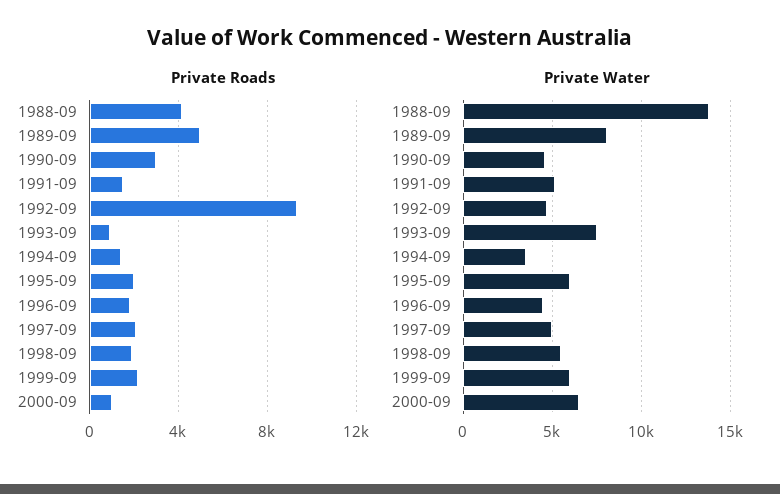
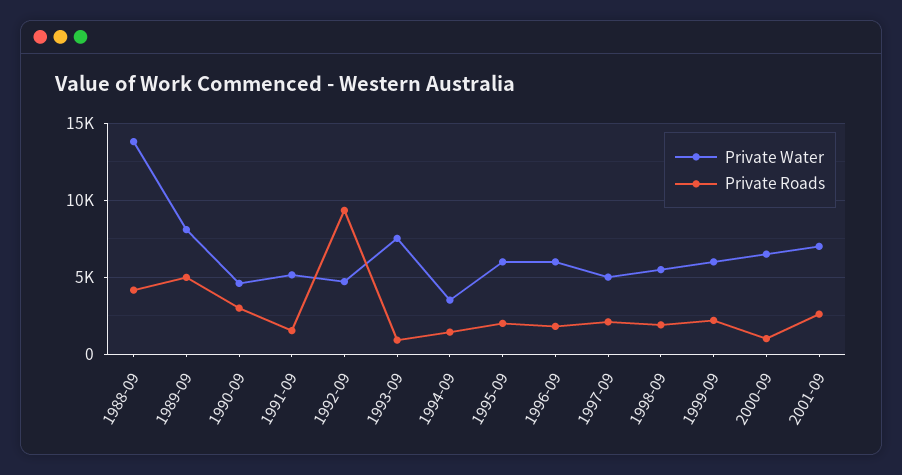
Private Water, 1996-09: 4500 -> 6000
Private Water, 2001-09: none -> 7000
Private Roads, 2001-09: none -> 2500

